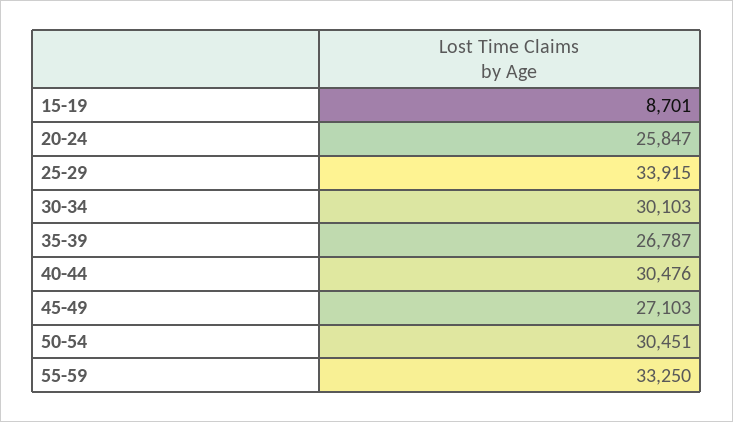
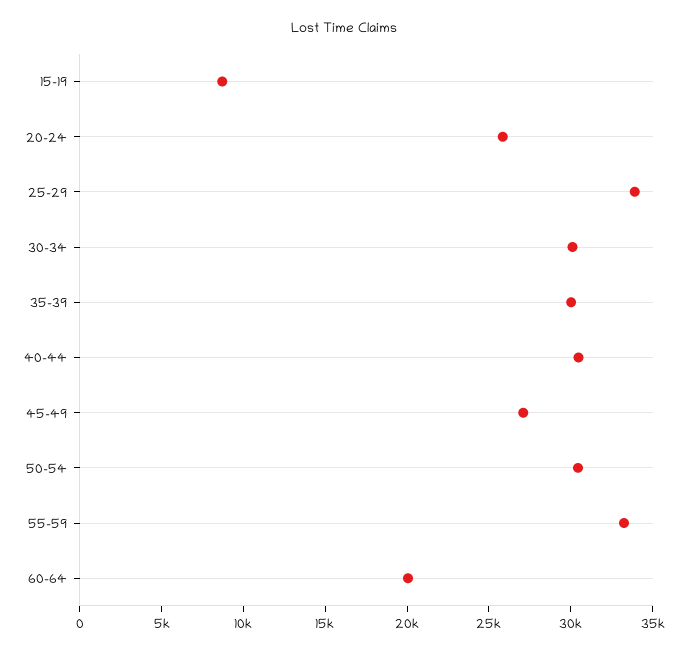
35-39: 26787 -> 30000
60-64: none -> 20000

